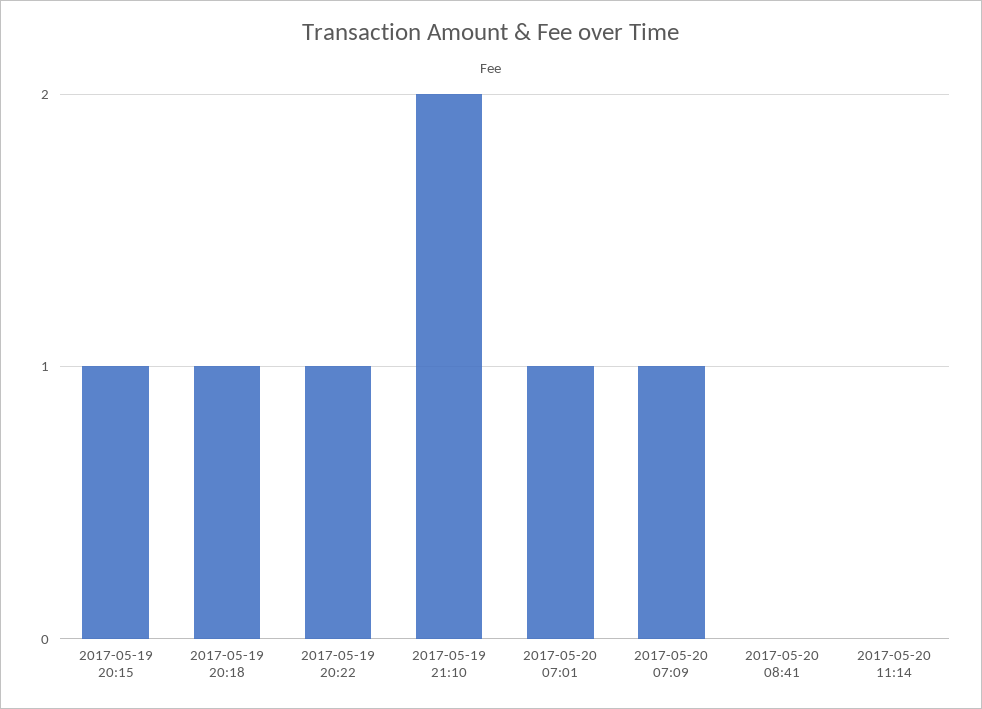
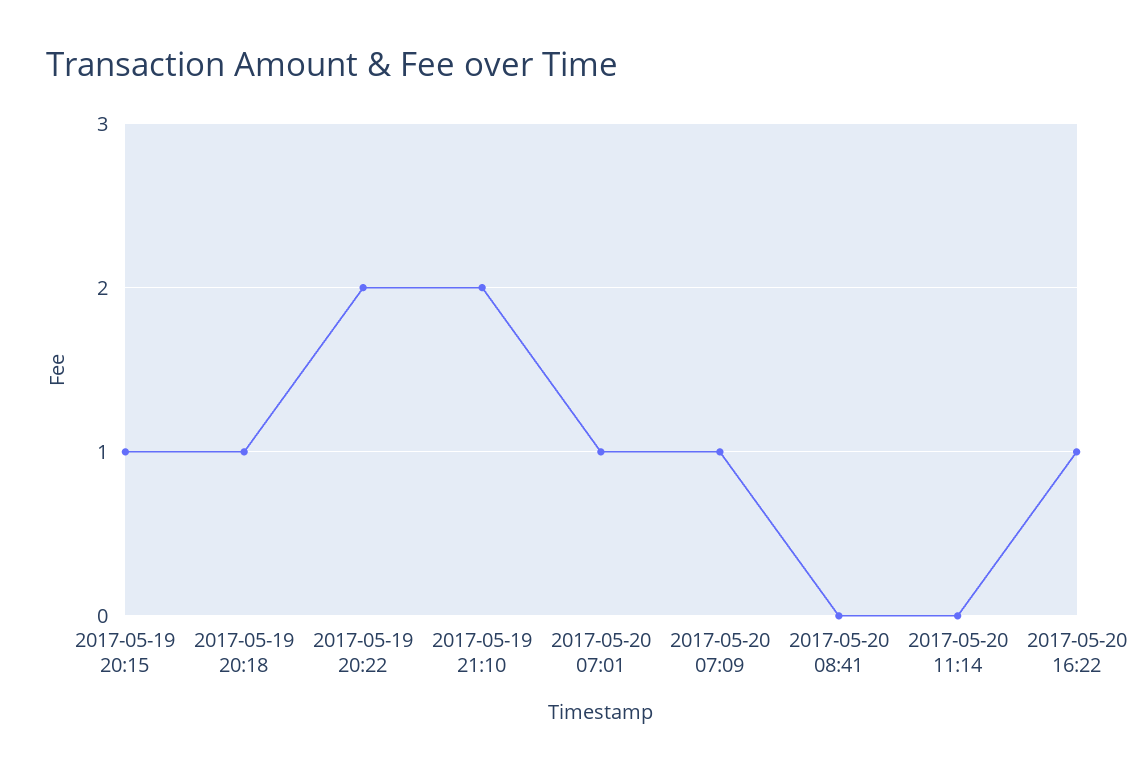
2017-05-19 20:22: 1 -> 2
2017-05-20 16:22: none -> 1

